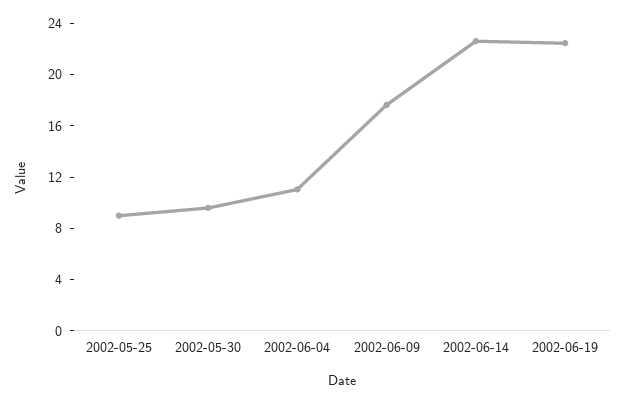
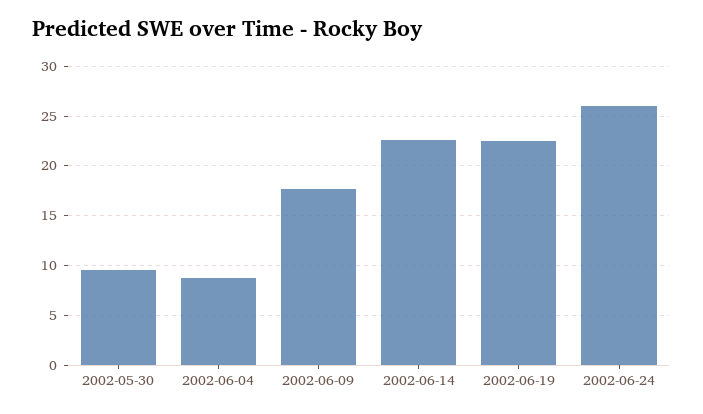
2002-05-25: 9 -> none
2002-06-04: 11 -> 9
2002-06-24: none -> 26

